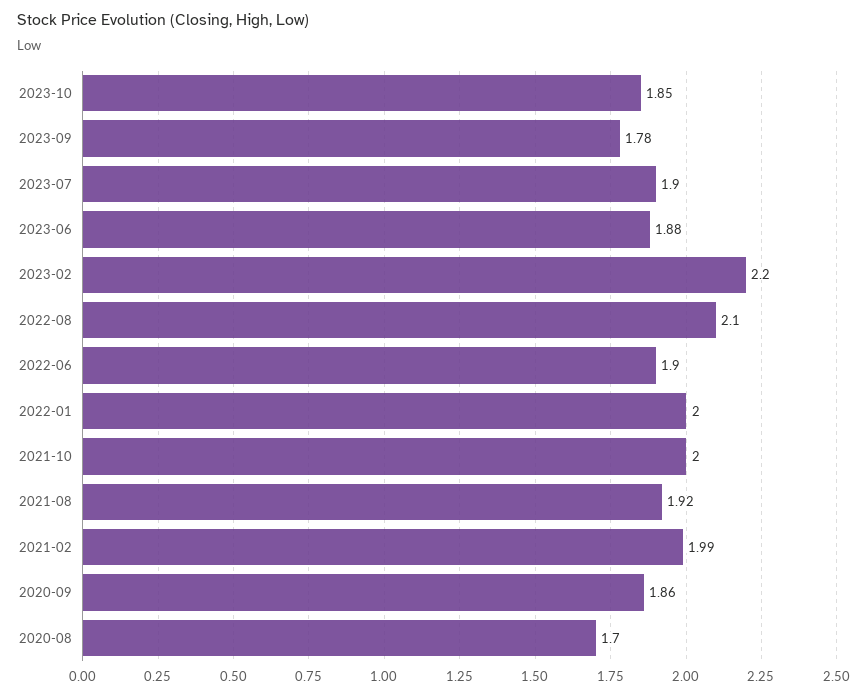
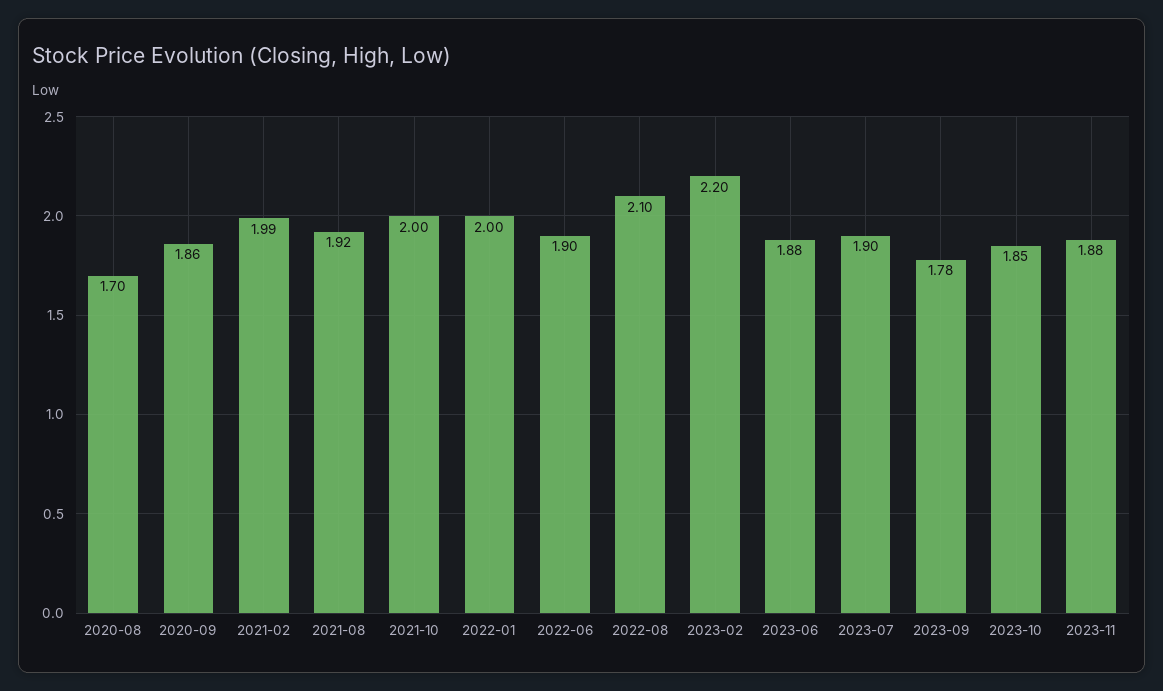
2023-11: none -> 1.88

